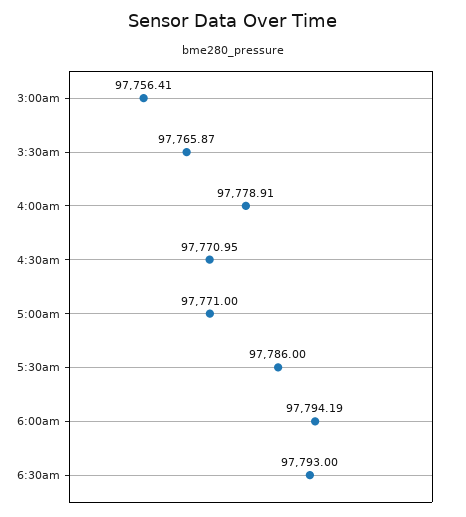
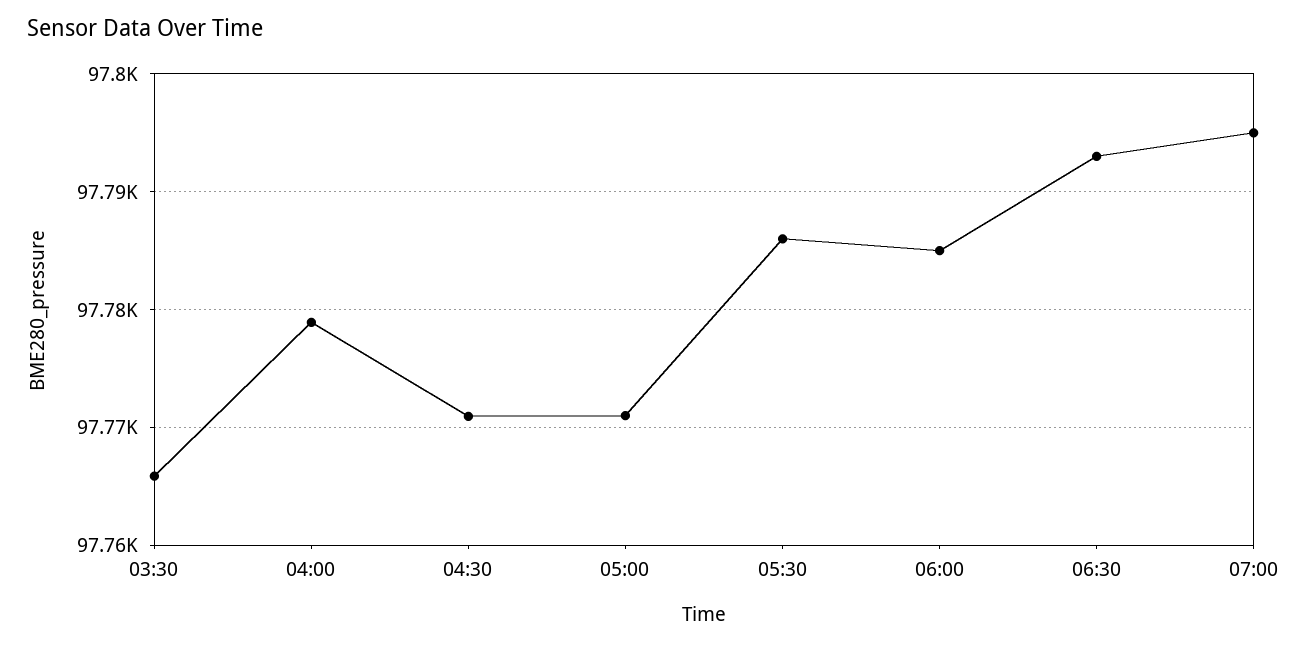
3:00am: 97756.41 -> none
6:00am: 97794.19 -> 97785
07:00: none -> 97795

